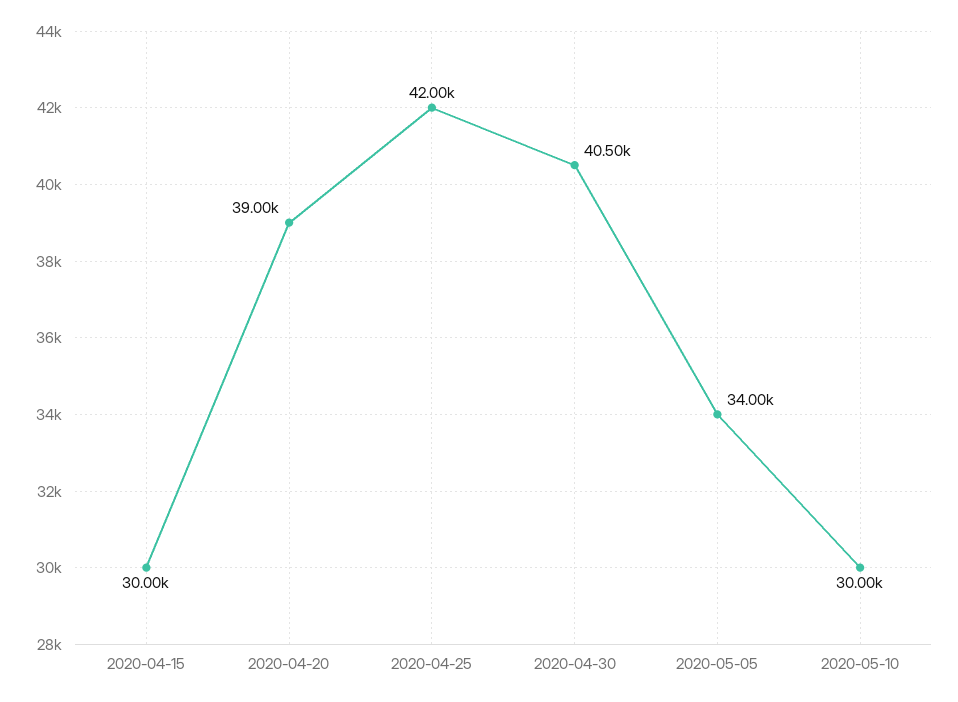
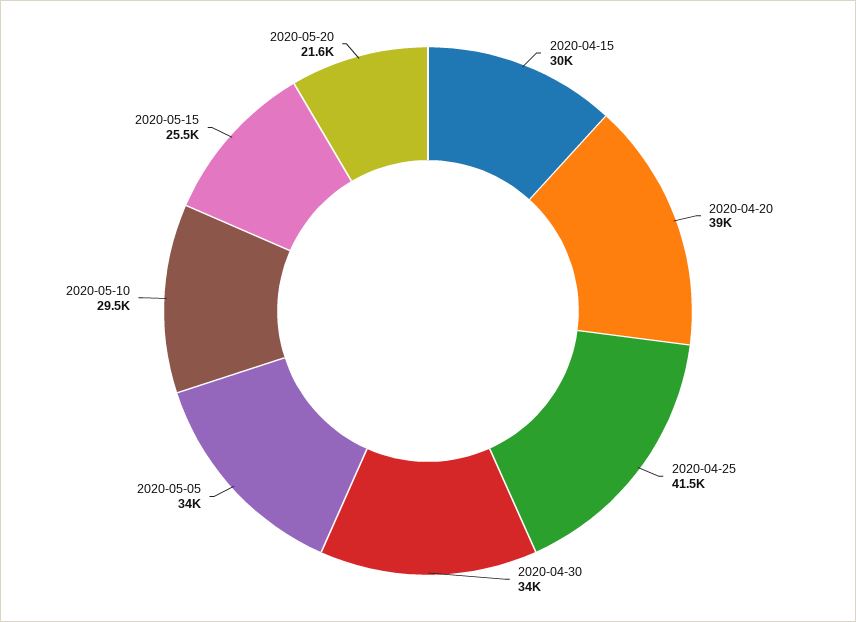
2020-04-25: 42000 -> 41500
2020-04-30: 40500 -> 34000
2020-05-10: 30000 -> 29500
2020-05-15: none -> 25500
2020-05-20: none -> 21600

